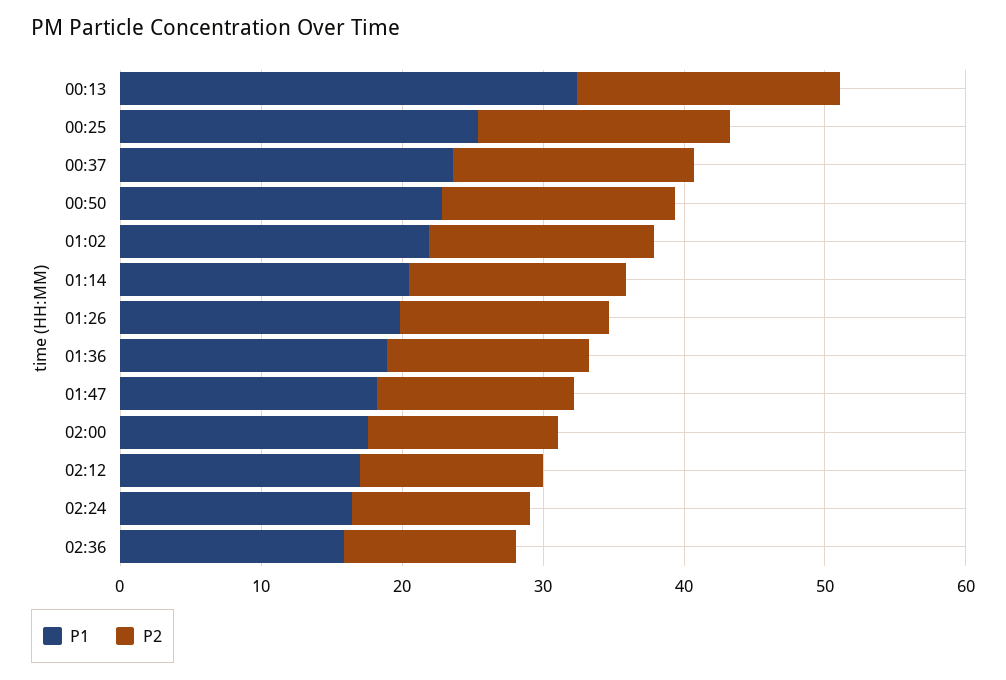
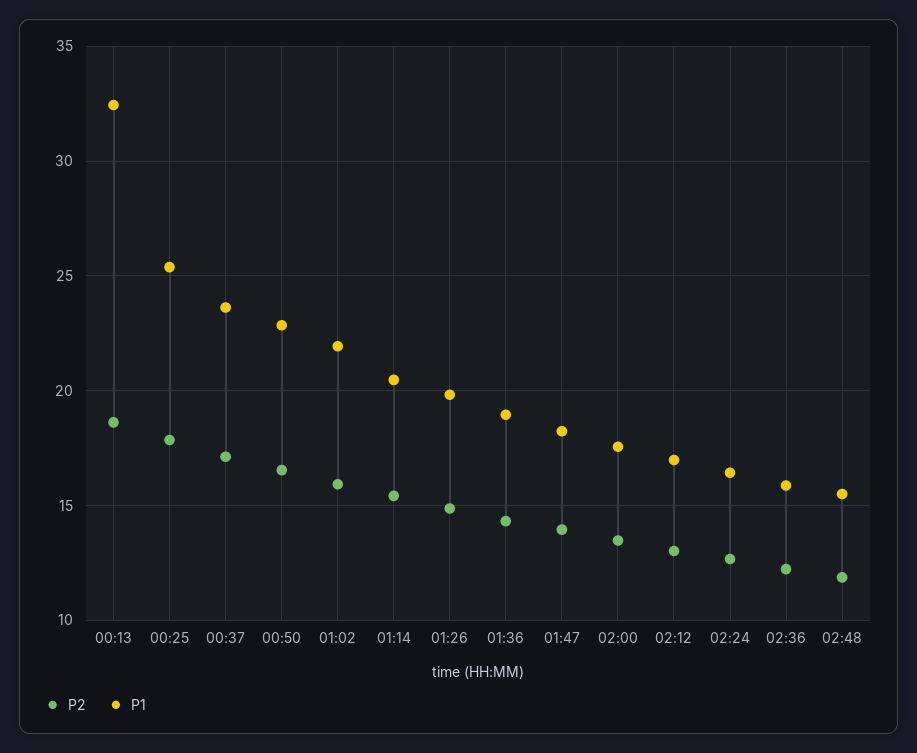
P2, 02:48: none -> 12
P1, 02:48: none -> 15.5

